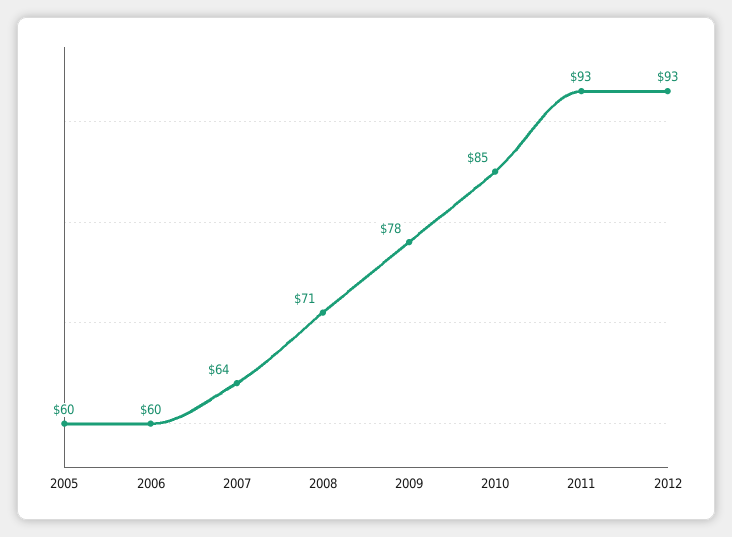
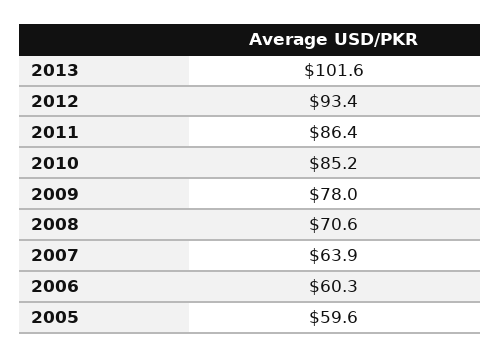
2011: 93 -> 86.4
2013: none -> 101.6

